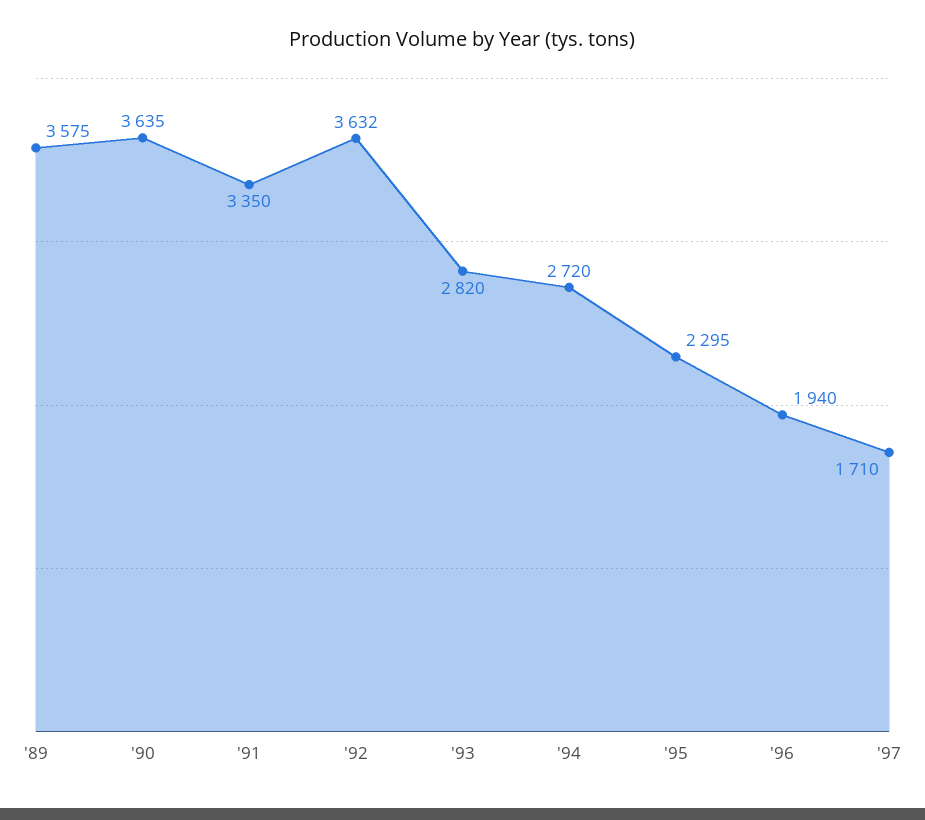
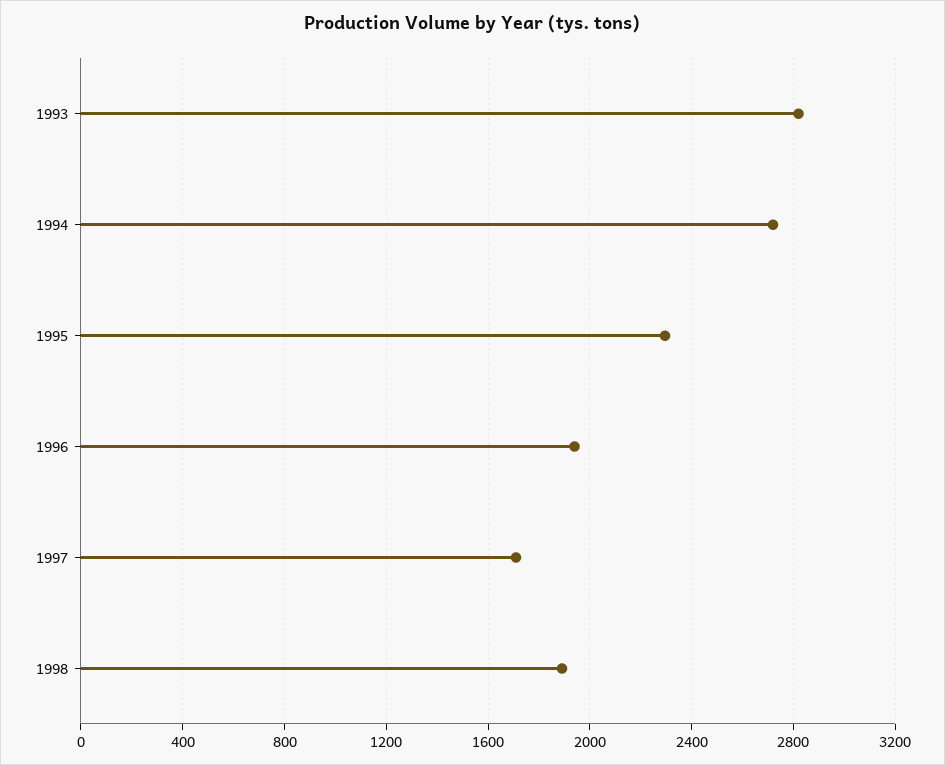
'89: 3575 -> none
'90: 3635 -> none
'91: 3350 -> none
'92: 3632 -> none
1998: none -> 1900

